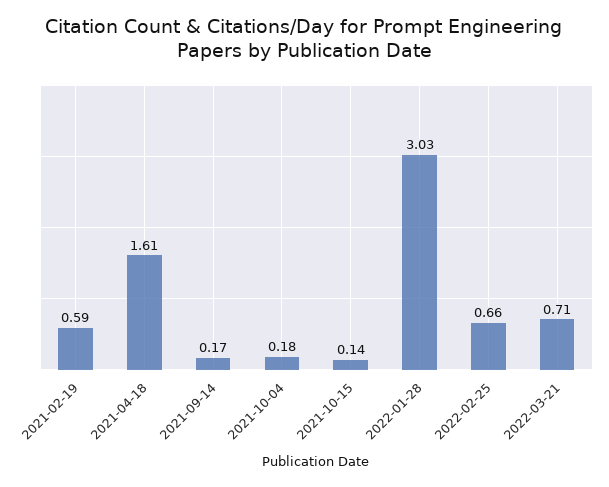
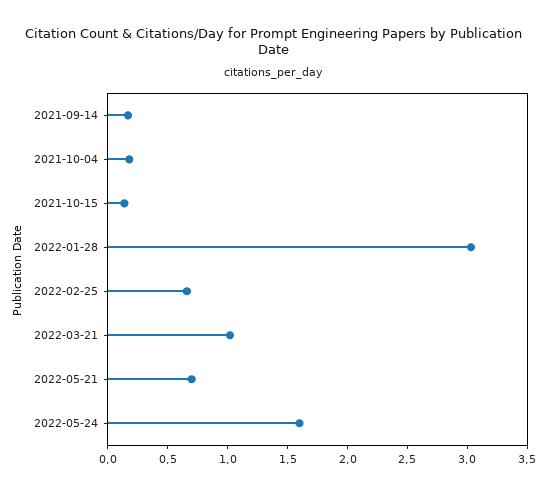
2021-02-19: 0.59 -> none
2021-04-18: 1.61 -> none
2022-03-21: 0.71 -> 1
2022-05-21: none -> 0.7
2022-05-24: none -> 1.6

